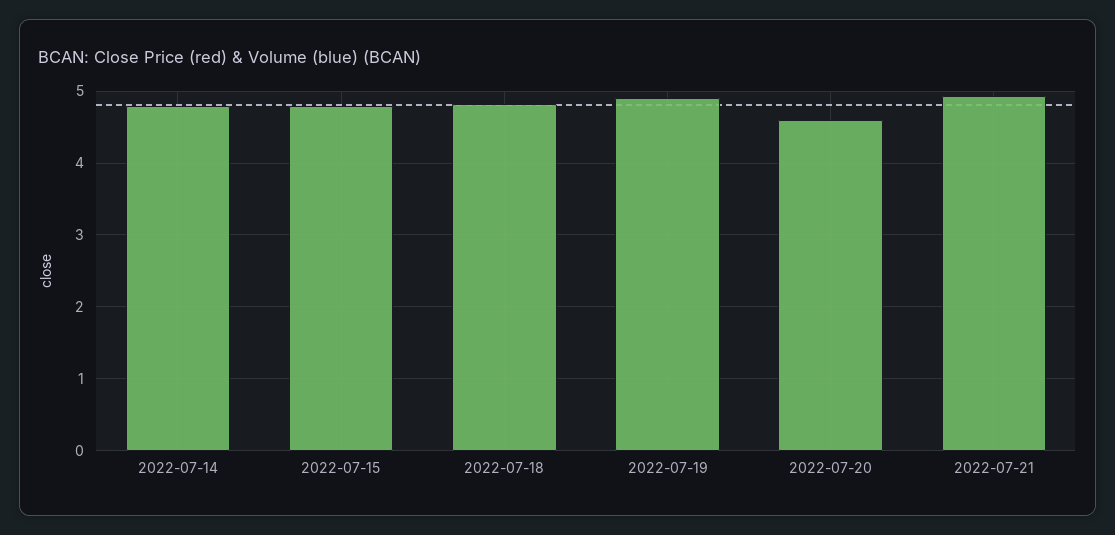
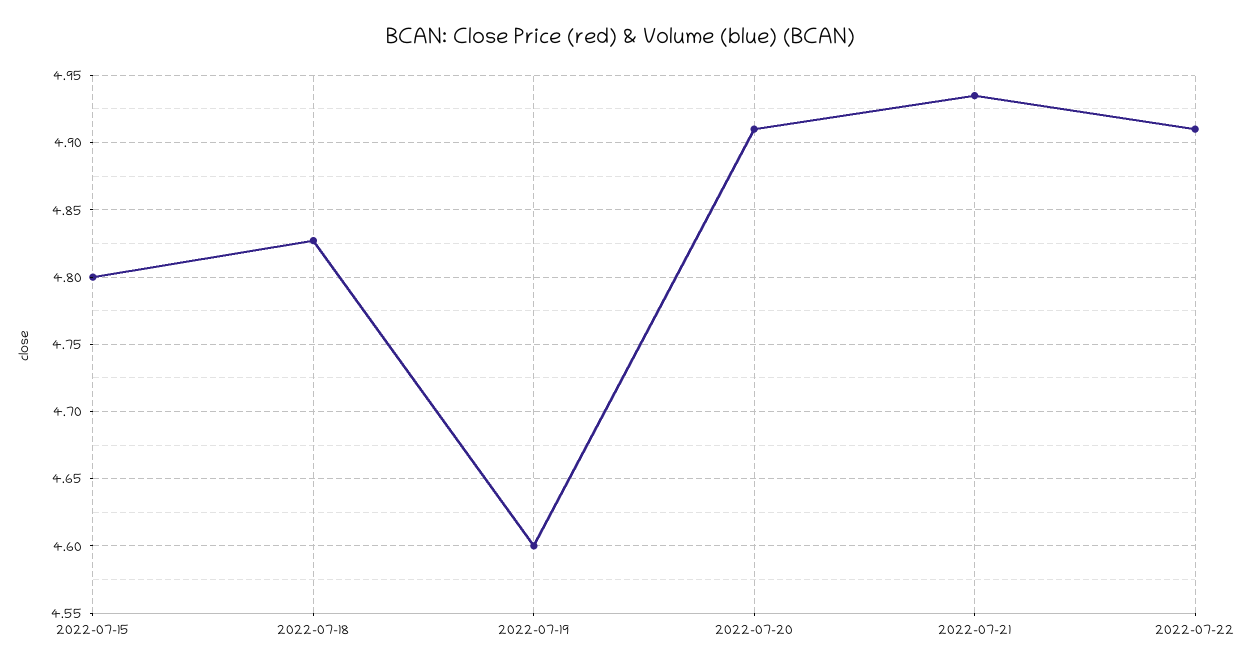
2022-07-14: 4.8 -> none
2022-07-19: 4.9 -> 4.6
2022-07-20: 4.6 -> 4.91
2022-07-22: none -> 4.91

